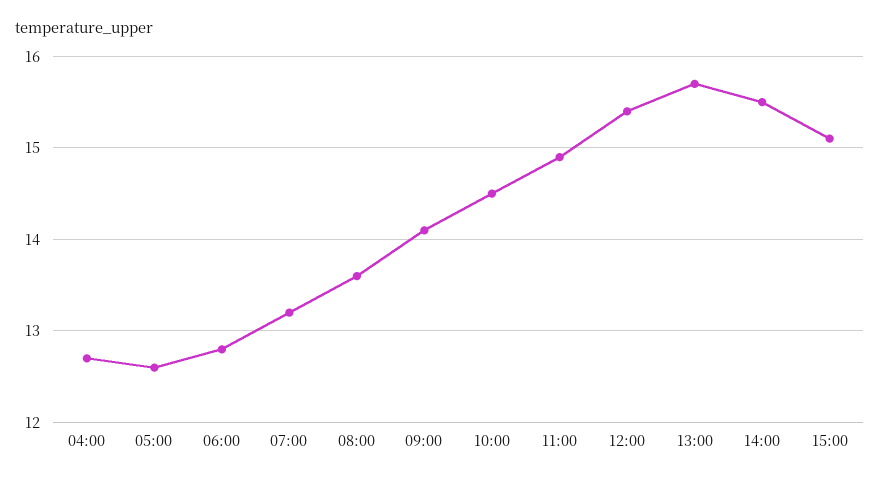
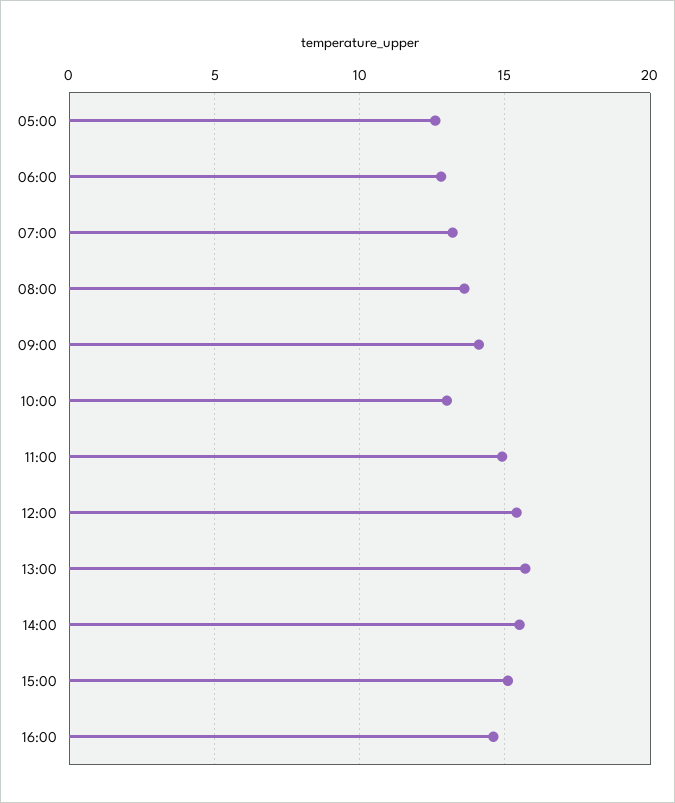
04:00: 12.7 -> none
10:00: 14.5 -> 13
16:00: none -> 14.5

